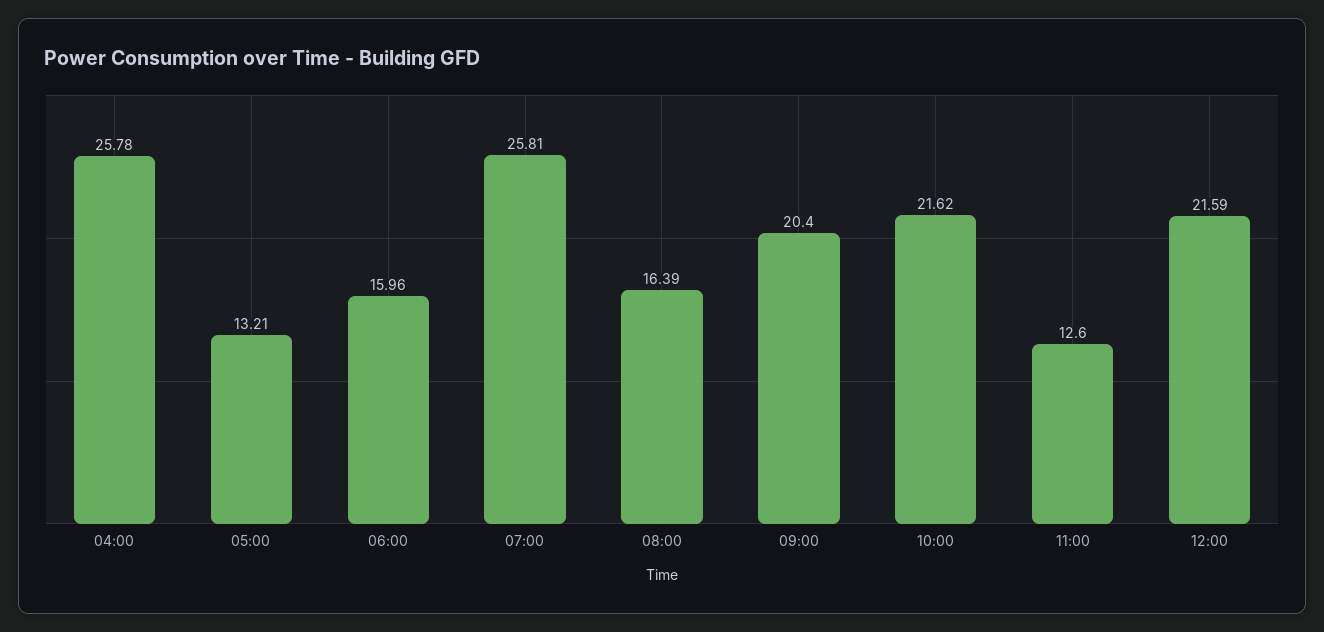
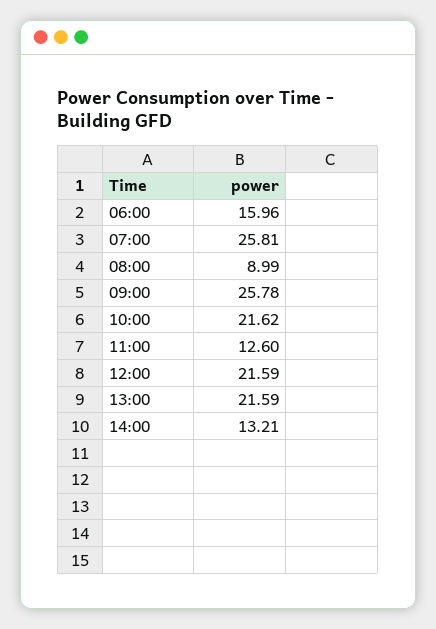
04:00: 25.78 -> none
05:00: 13.21 -> none
08:00: 16.39 -> 8.99
09:00: 20.4 -> 25.78
13:00: none -> 21.59
14:00: none -> 13.21

